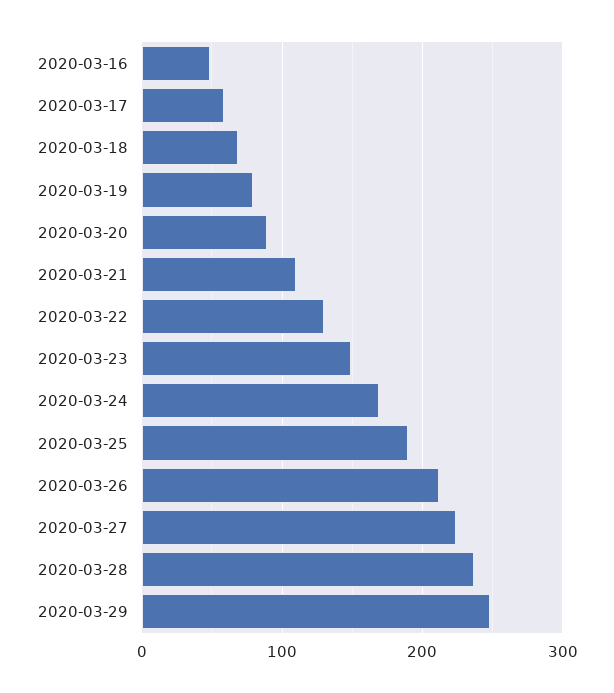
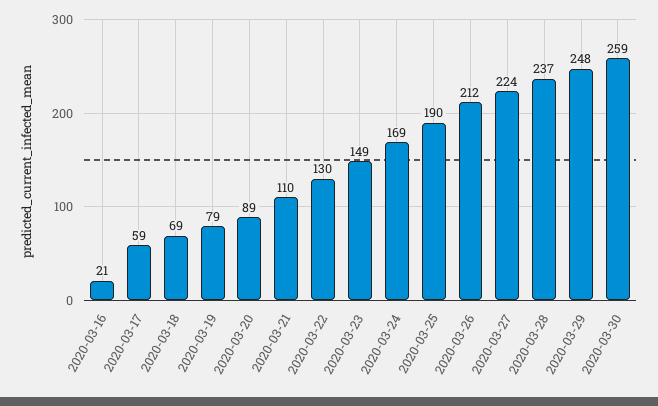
2020-03-16: 50 -> 21
2020-03-30: none -> 259

